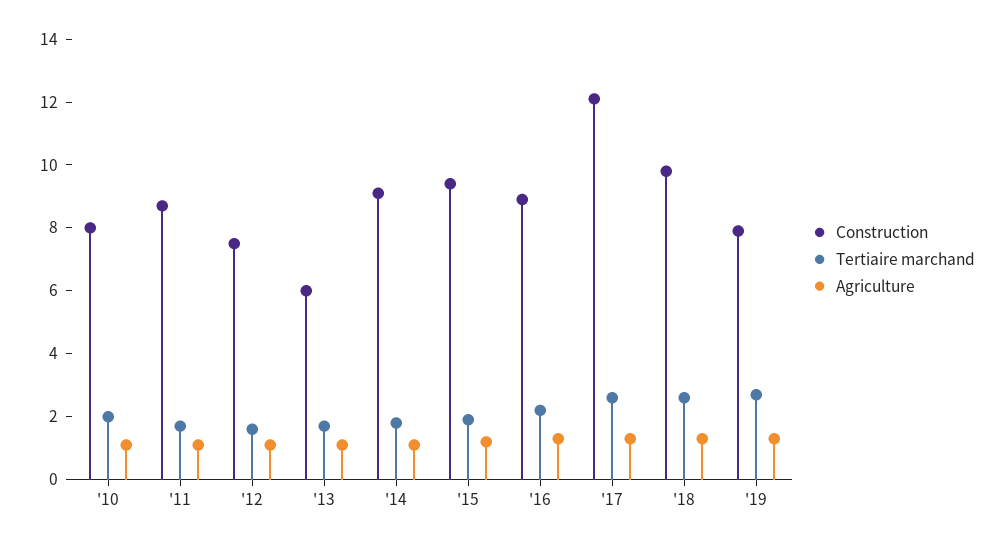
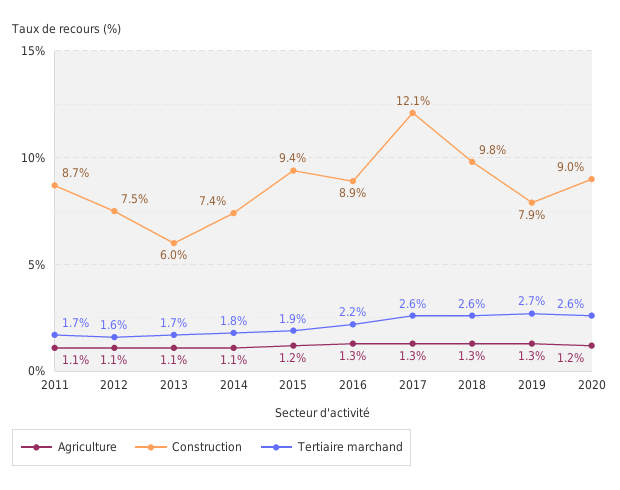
Construction, '10: 8 -> none
Tertiaire marchand, '10: 2 -> none
Agriculture, '10: 1 -> none
Construction, '14: 9 -> 7.4
Agriculture, 2020: none -> 1.2
Construction, 2020: none -> 9
Tertiaire marchand, 2020: none -> 2.6

